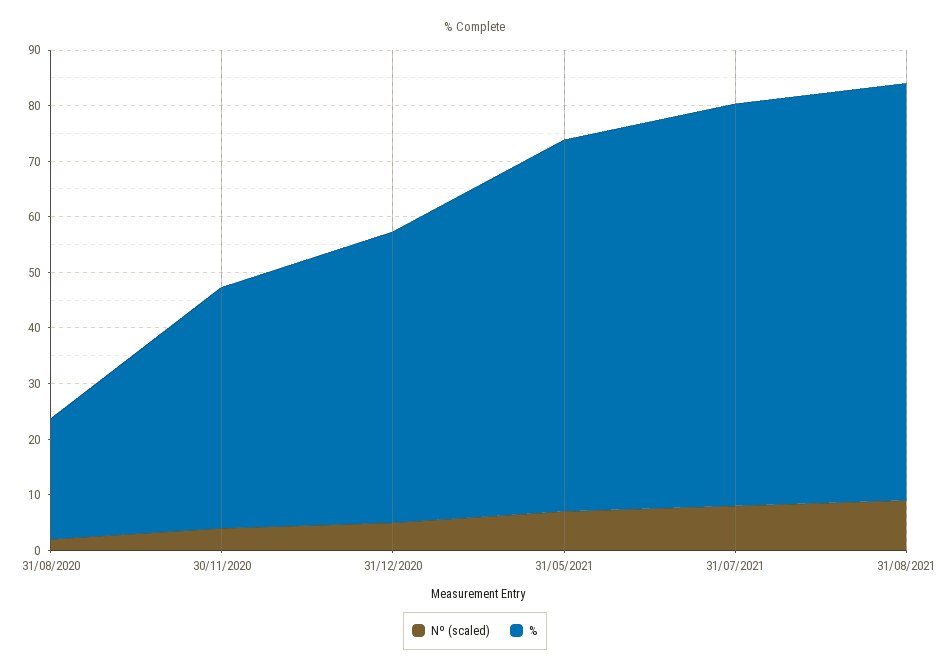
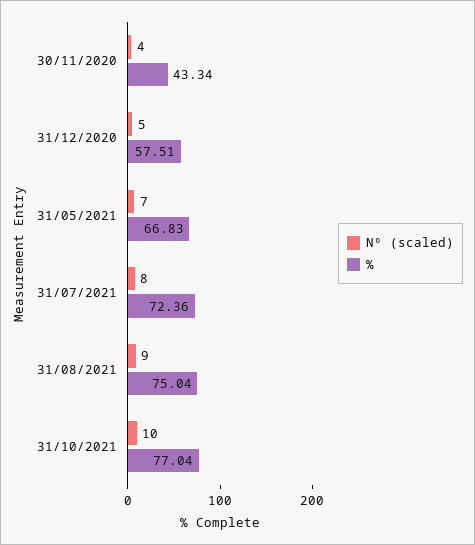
Nº (scaled), 31/08/2020: 2 -> none
%, 31/08/2020: 22 -> none
%, 31/12/2020: 52 -> 57.51
Nº (scaled), 31/10/2021: none -> 10
%, 31/10/2021: none -> 77.04

